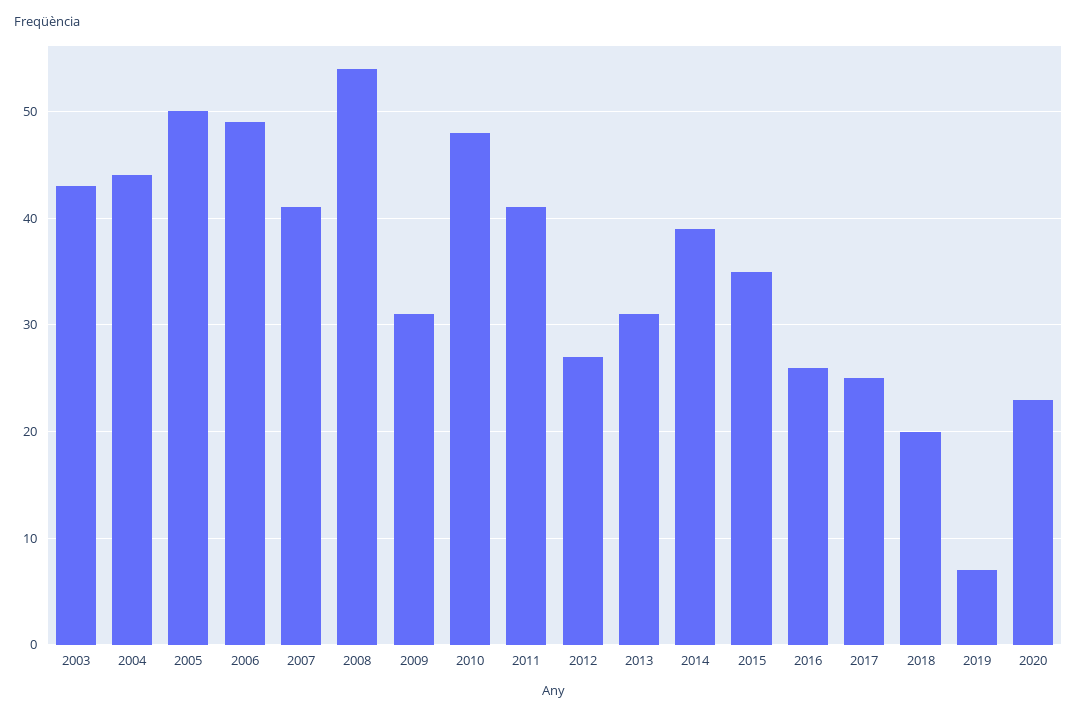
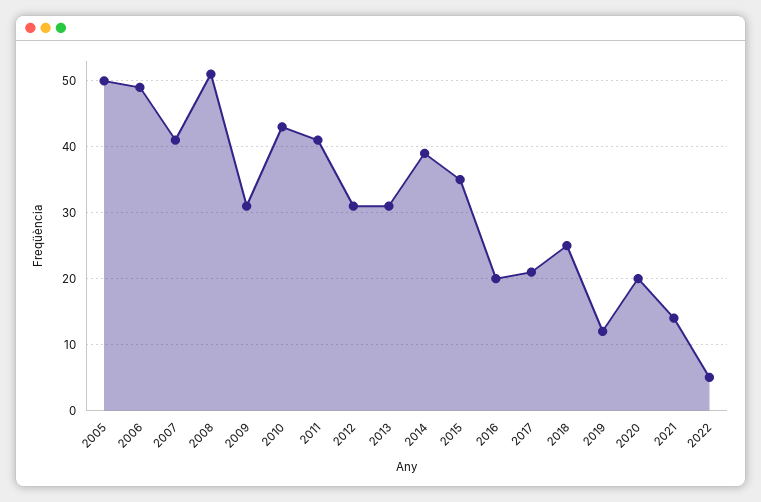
2003: 43 -> none
2004: 44 -> none
2008: 54 -> 51
2010: 48 -> 43
2012: 27 -> 31
2016: 26 -> 20
2017: 25 -> 21
2018: 20 -> 25
2019: 7 -> 12
2020: 23 -> 20
2021: none -> 14
2022: none -> 5

